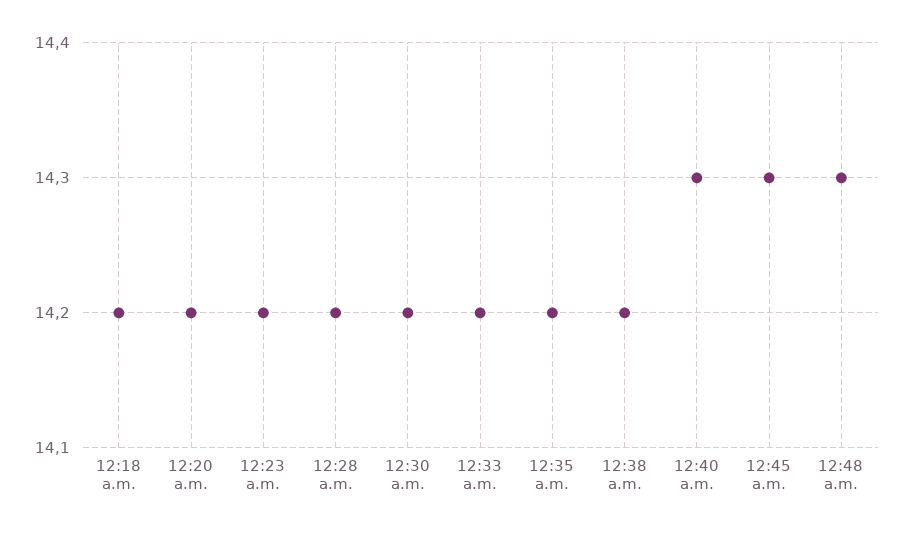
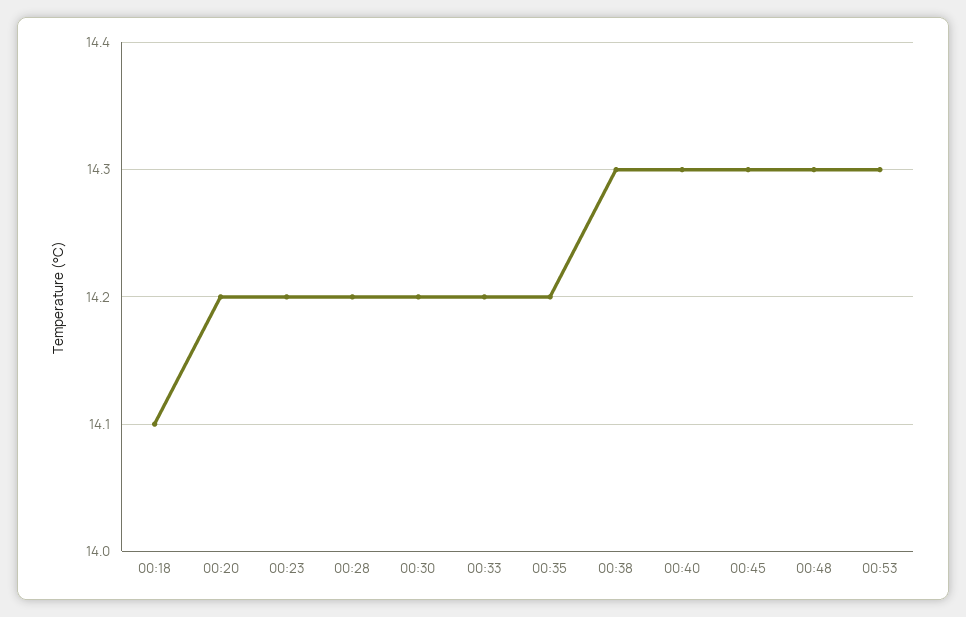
12:18 a.m.: 14.2 -> 14.1
12:38 a.m.: 14.2 -> 14.3
00:53: none -> 14.3

